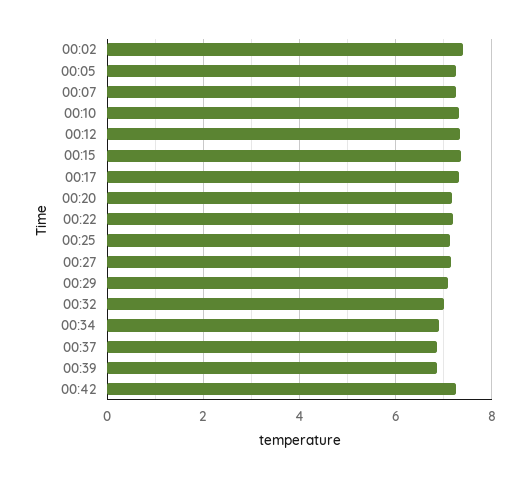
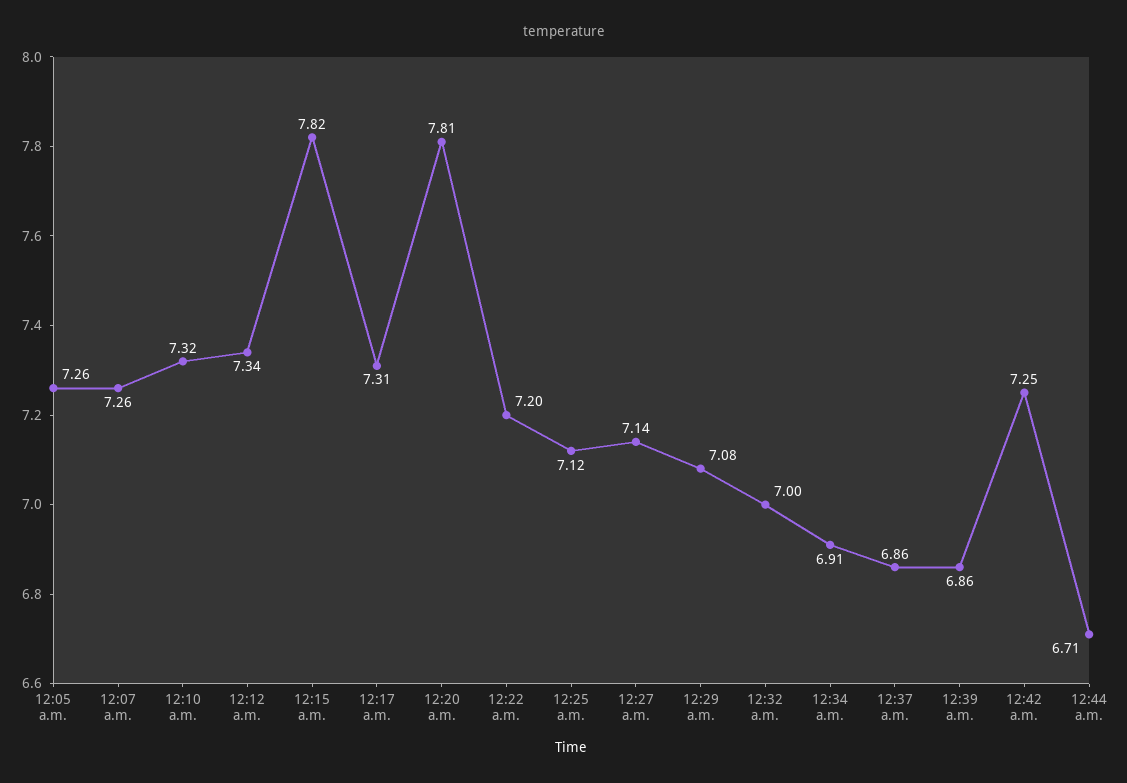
00:02: 7.4 -> none
00:15: 7.4 -> 7.82
00:20: 7.2 -> 7.81
12:44 a.m.: none -> 6.71

